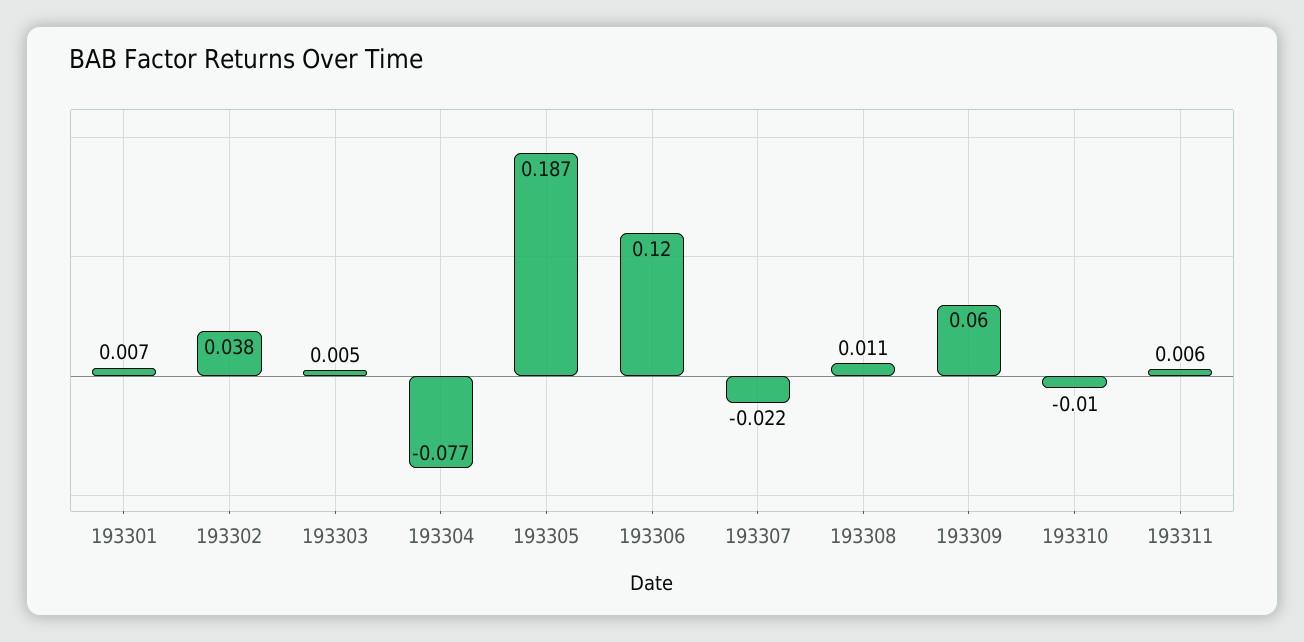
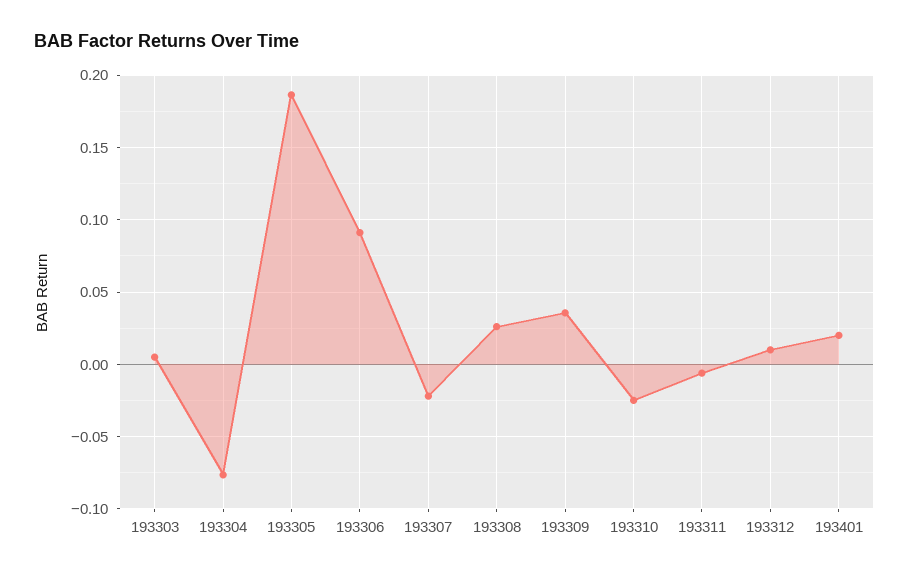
193301: 0.007 -> none
193302: 0.038 -> none
193306: 0.12 -> 0.09
193308: 0.011 -> 0.025
193309: 0.06 -> 0.035
193310: -0.01 -> -0.025
193311: 0.006 -> -0.005
193312: none -> 0.01
193401: none -> 0.02

